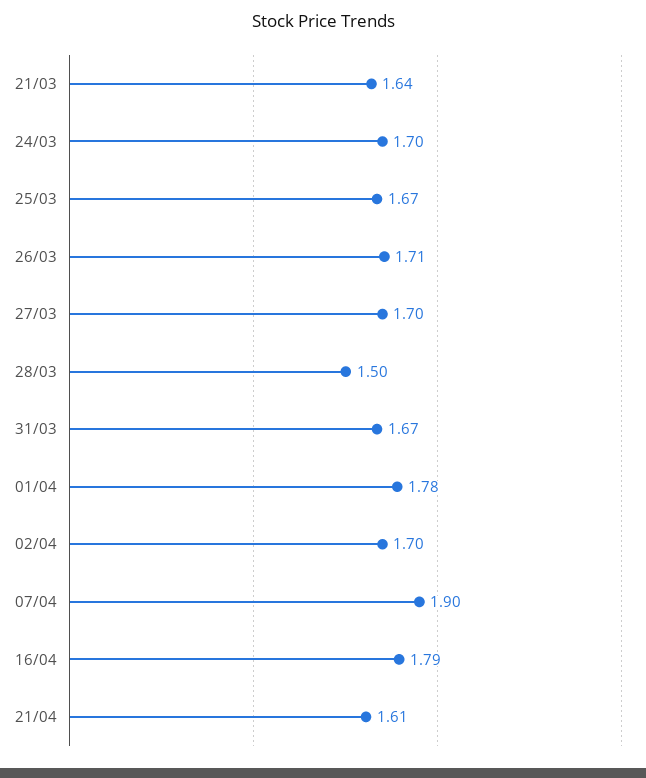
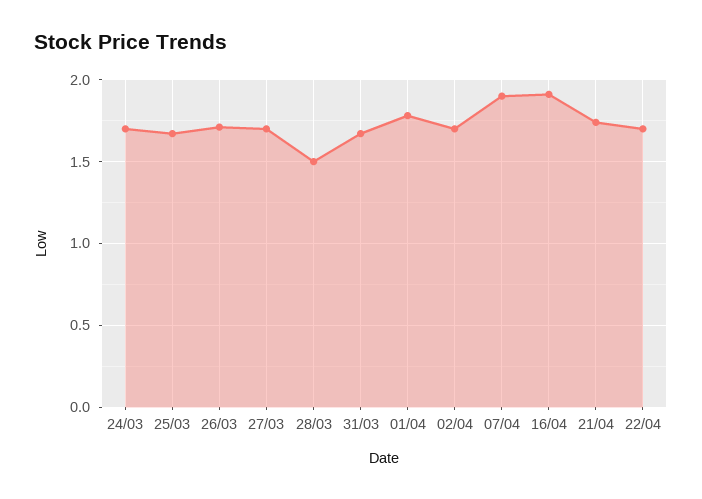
21/03: 1.64 -> none
16/04: 1.79 -> 1.9
21/04: 1.61 -> 1.75
22/04: none -> 1.7

